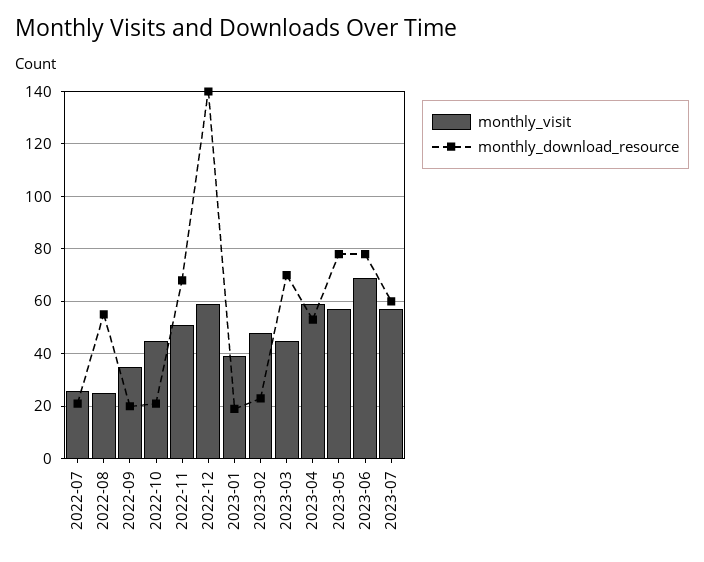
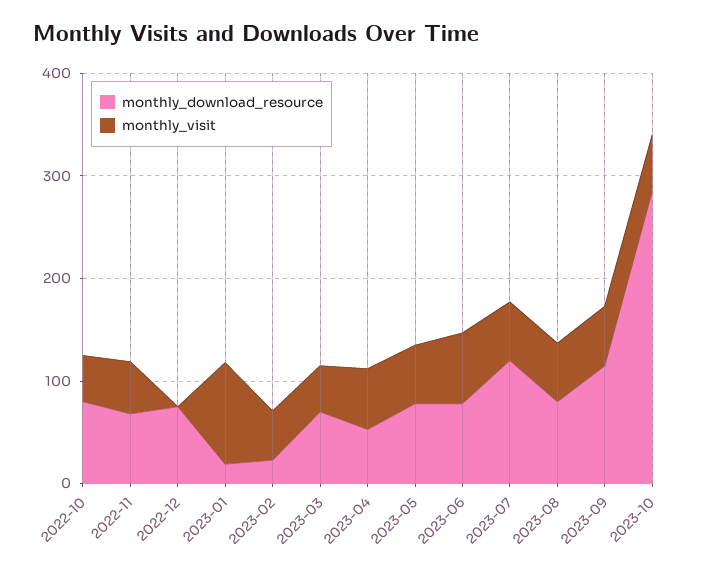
monthly_visit, 2022-07: 25 -> none
monthly_download_resource, 2022-07: 20 -> none
monthly_visit, 2022-08: 25 -> none
monthly_download_resource, 2022-08: 55 -> none
monthly_visit, 2022-09: 35 -> none
monthly_download_resource, 2022-09: 20 -> none
monthly_download_resource, 2022-10: 20 -> 80
monthly_visit, 2022-12: 60 -> 0
monthly_download_resource, 2022-12: 140 -> 80
monthly_visit, 2023-01: 40 -> 100
monthly_download_resource, 2023-07: 60 -> 120
monthly_download_resource, 2023-08: none -> 80
monthly_visit, 2023-08: none -> 60
monthly_download_resource, 2023-09: none -> 120
monthly_visit, 2023-09: none -> 60
monthly_download_resource, 2023-10: none -> 280
monthly_visit, 2023-10: none -> 60

